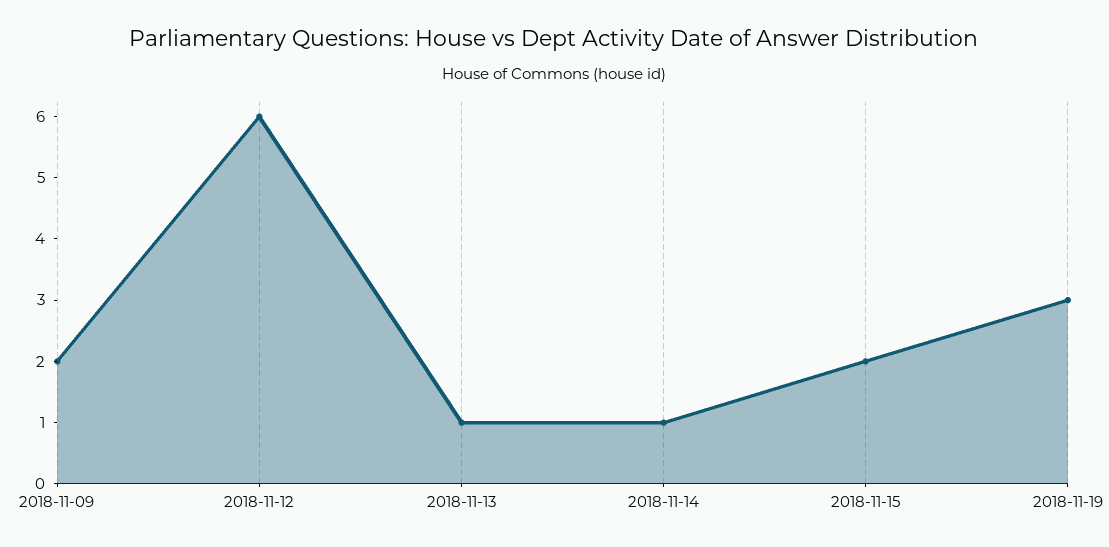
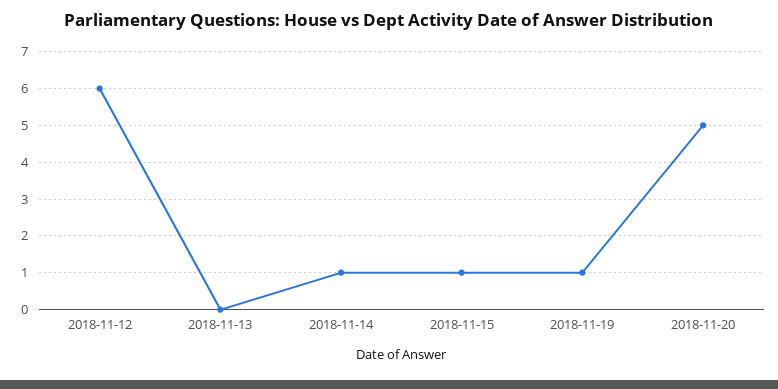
2018-11-09: 2 -> none
2018-11-13: 1 -> 0
2018-11-15: 2 -> 1
2018-11-19: 3 -> 1
2018-11-20: none -> 5

